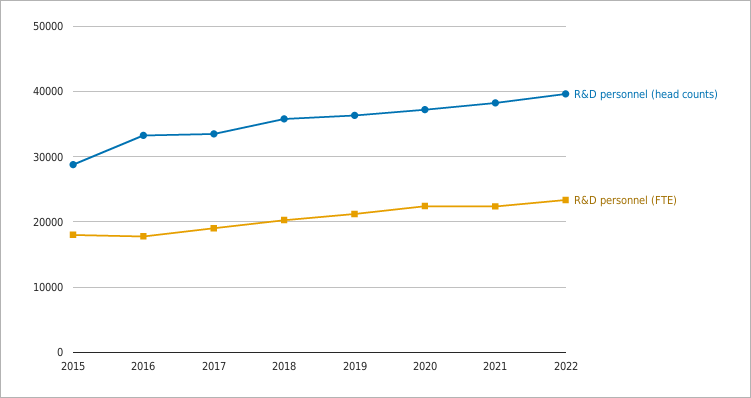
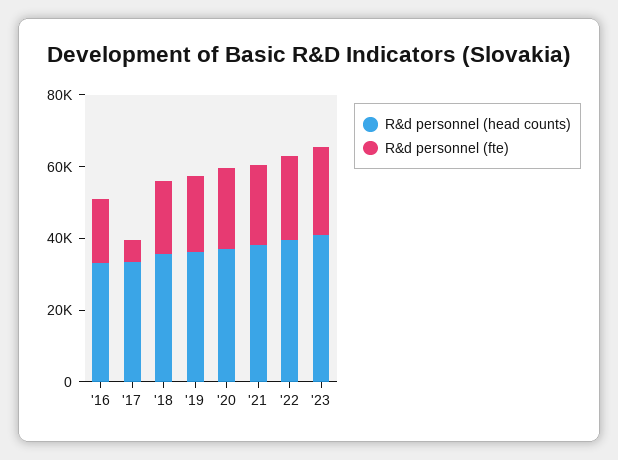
R&D personnel (head counts), 2015: 29000 -> none
R&D personnel (FTE), 2015: 18000 -> none
R&D personnel (FTE), 2017: 19000 -> 5000
R&D personnel (head counts), '23: none -> 40000
R&D personnel (FTE), '23: none -> 25000

